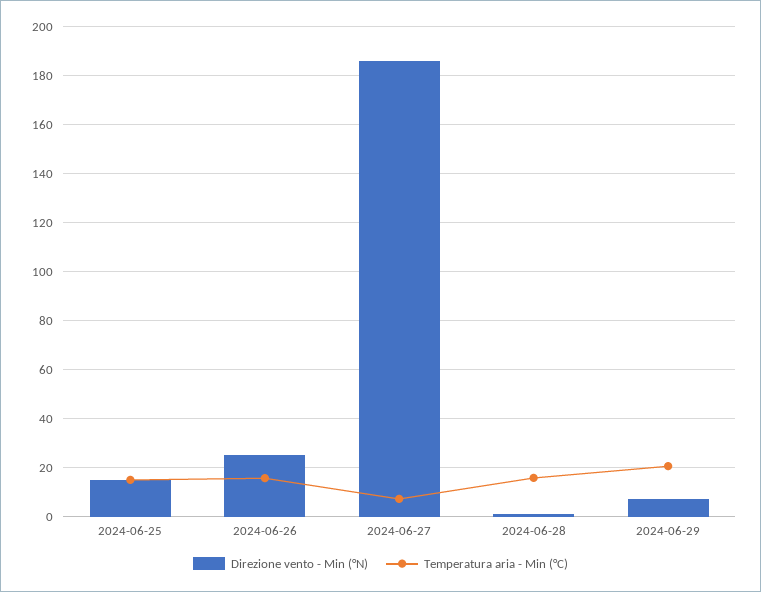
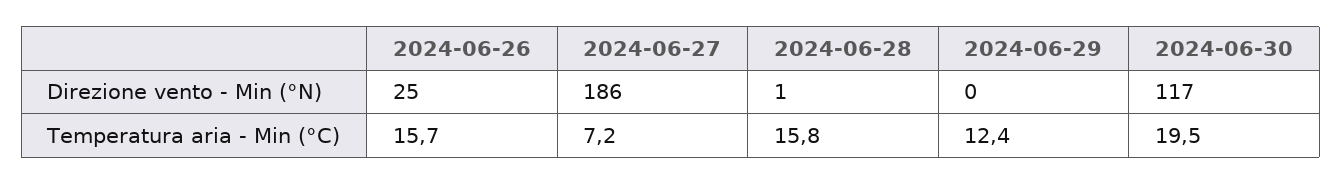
Direzione vento - Min (°N), 2024-06-25: 15 -> none
Temperatura aria - Min (°C), 2024-06-25: 15 -> none
Direzione vento - Min (°N), 2024-06-29: 7.5 -> 0
Temperatura aria - Min (°C), 2024-06-29: 20 -> 12.4
Direzione vento - Min (°N), 2024-06-30: none -> 117
Temperatura aria - Min (°C), 2024-06-30: none -> 19.5

